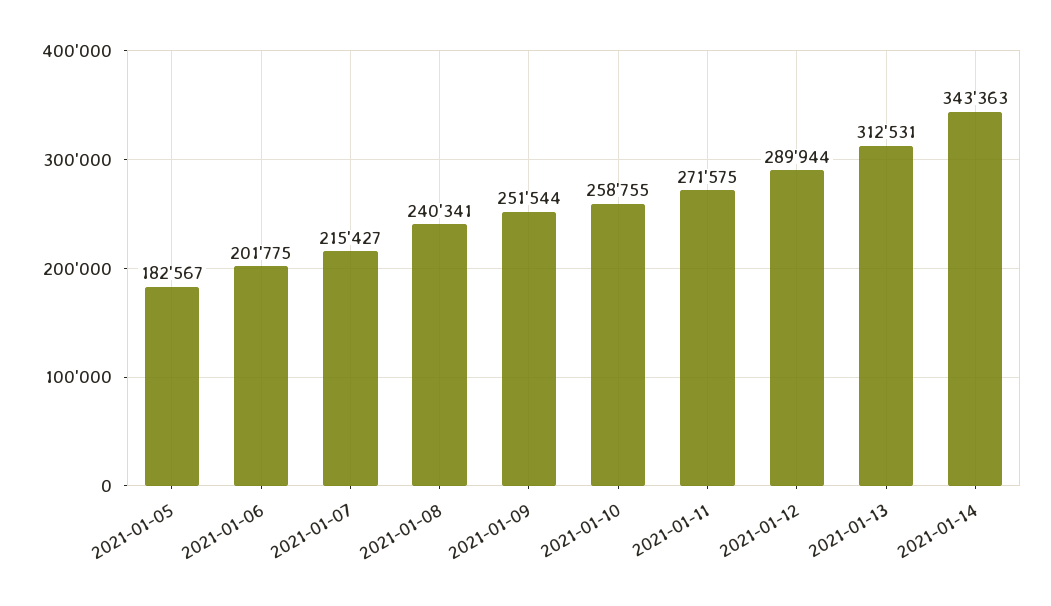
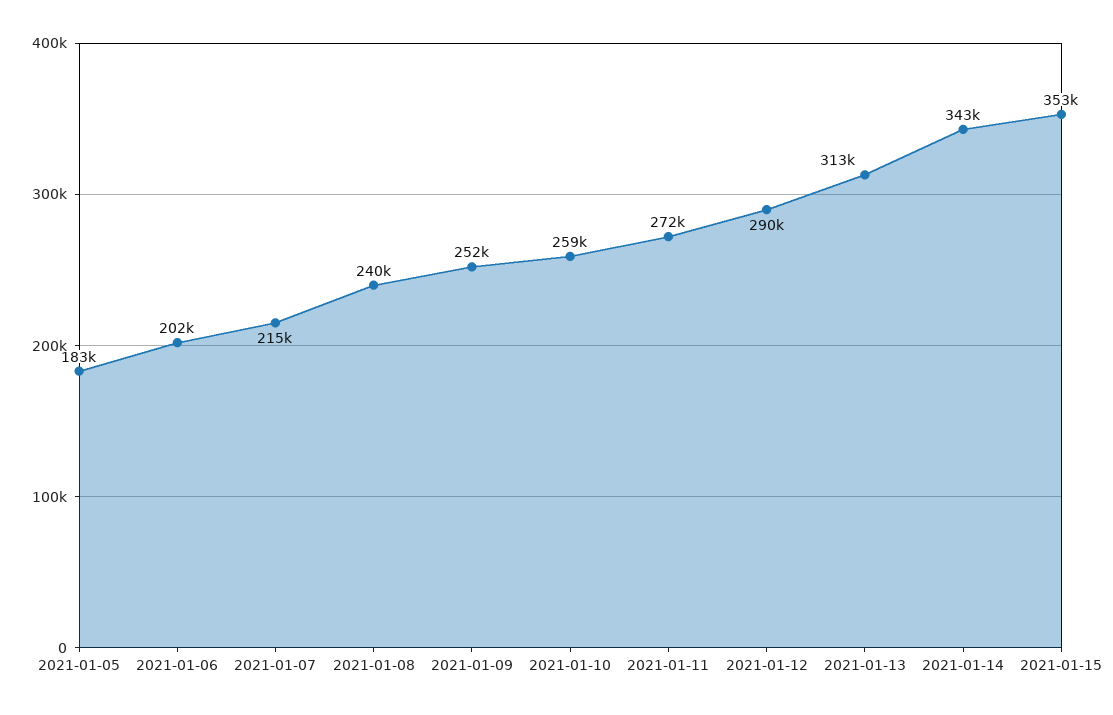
2021-01-15: none -> 353000

